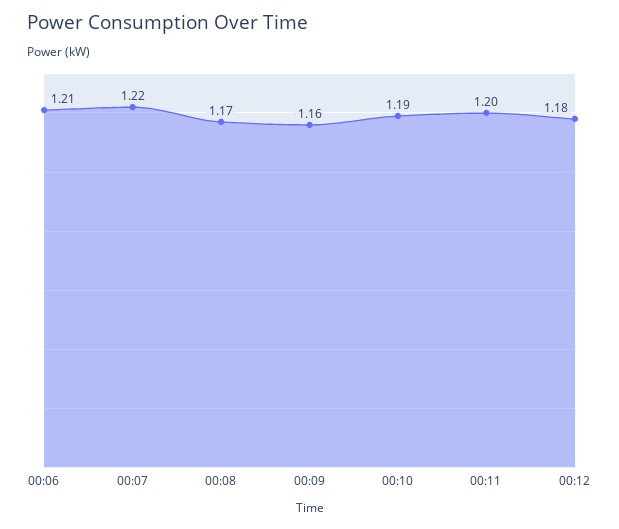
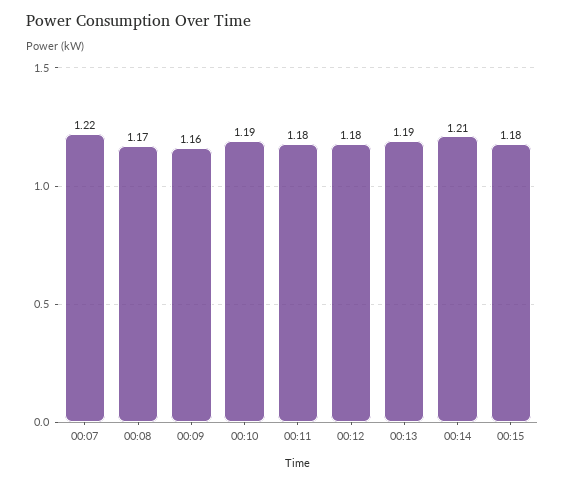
00:06: 1.21 -> none
00:11: 1.2 -> 1.18
00:13: none -> 1.19
00:14: none -> 1.21
00:15: none -> 1.18

